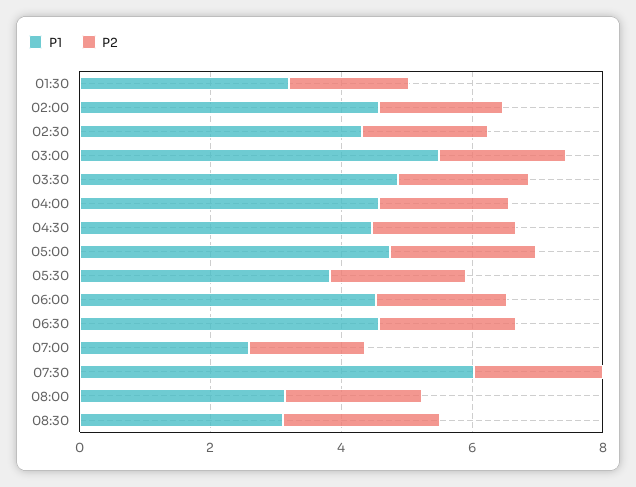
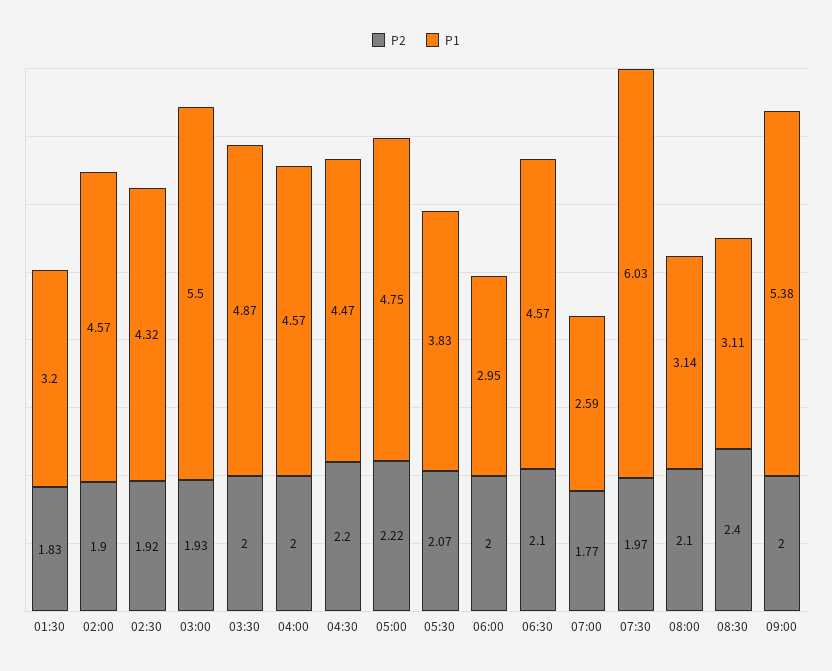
P1, 06:00: 4.5 -> 2.95
P2, 09:00: none -> 2
P1, 09:00: none -> 5.38

